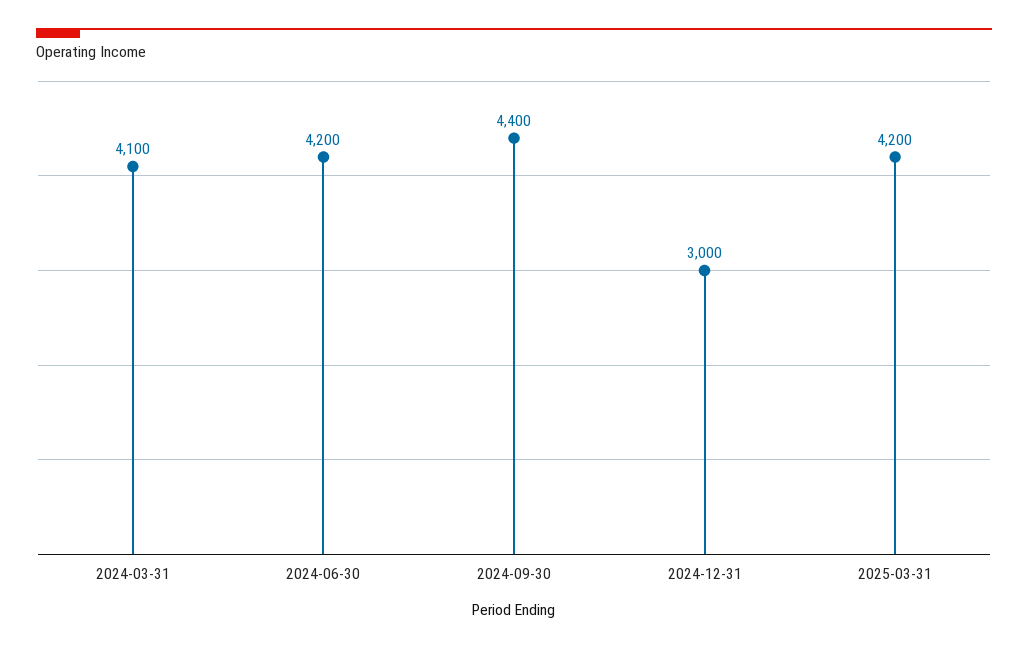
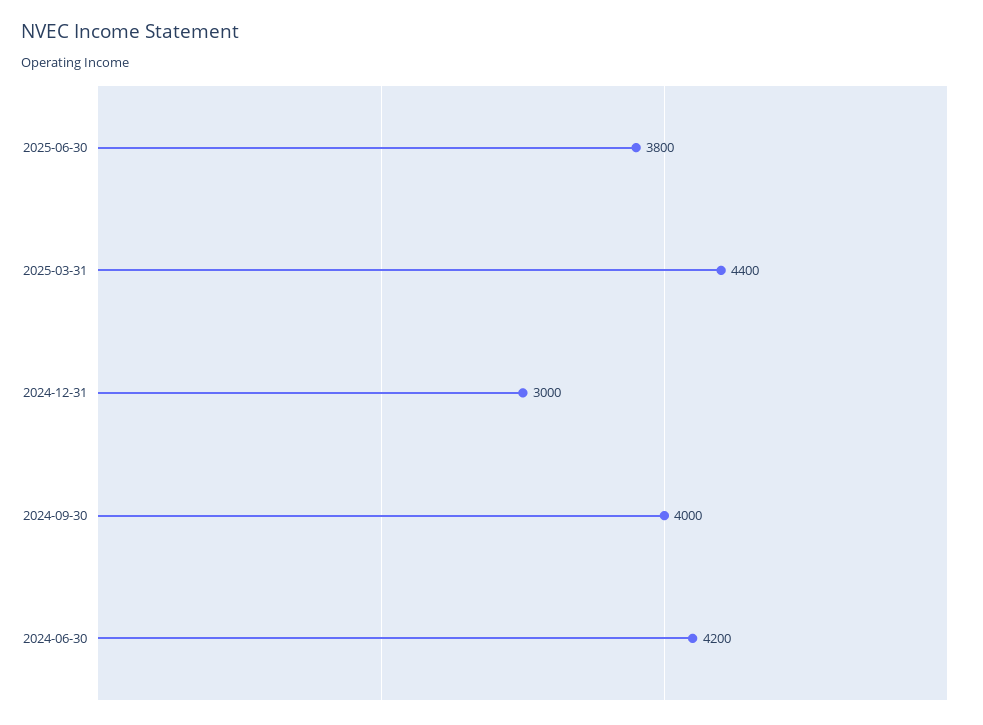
2024-03-31: 4100 -> none
2024-09-30: 4400 -> 4000
2025-03-31: 4200 -> 4400
2025-06-30: none -> 3800

